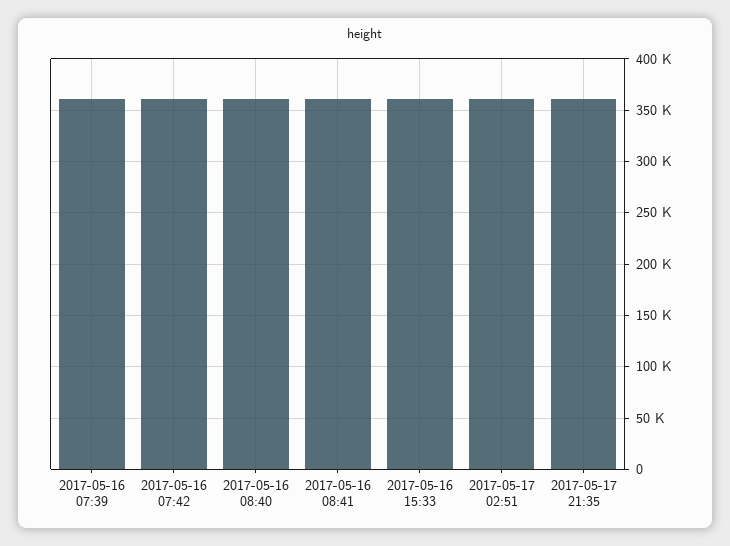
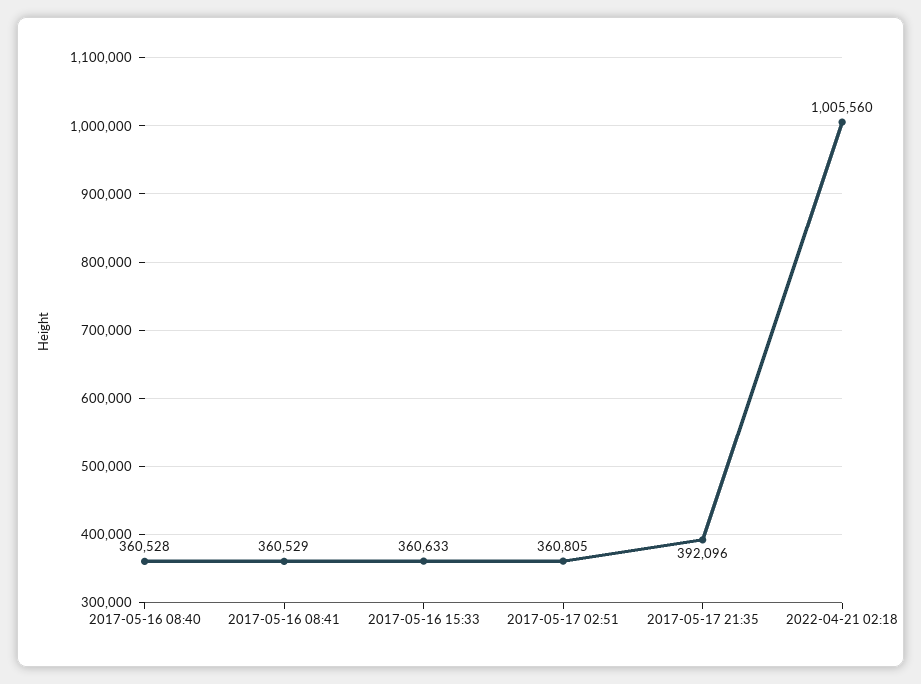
2017-05-16 07:39: 360000 -> none
2017-05-16 07:42: 360000 -> none
2017-05-17 21:35: 360000 -> 392096
2022-04-21 02:18: none -> 1005560

